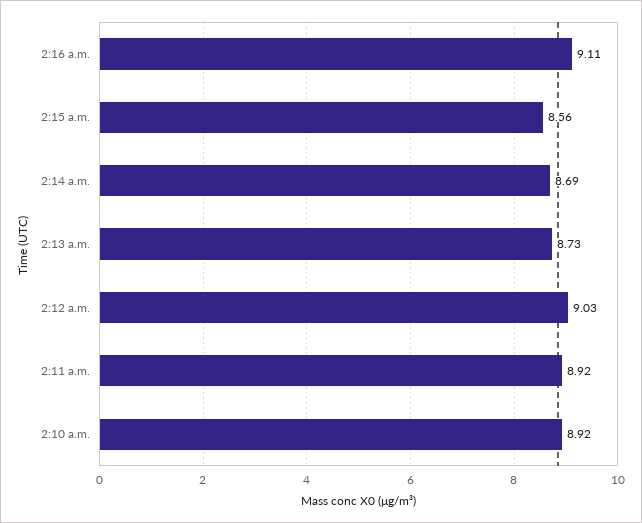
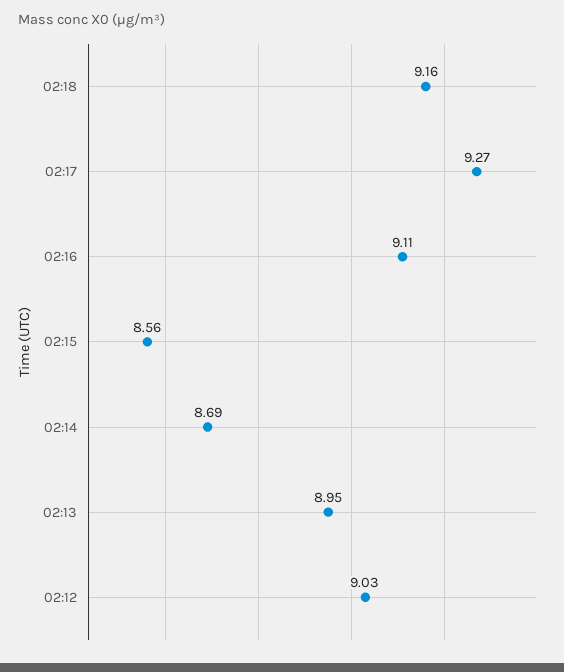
2:13 a.m.: 8.73 -> 8.95
2:11 a.m.: 8.92 -> none
2:10 a.m.: 8.92 -> none
02:18: none -> 9.16
02:17: none -> 9.27

